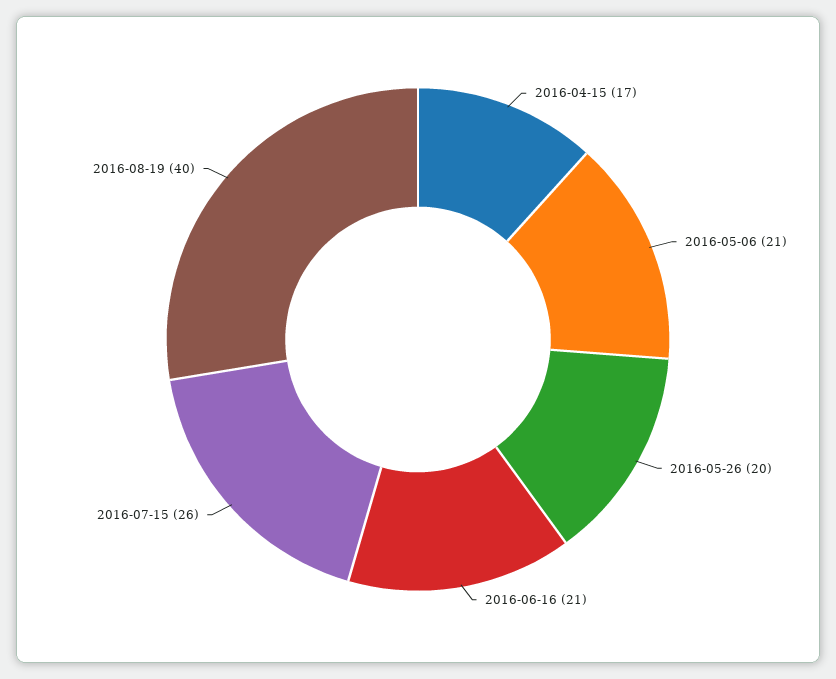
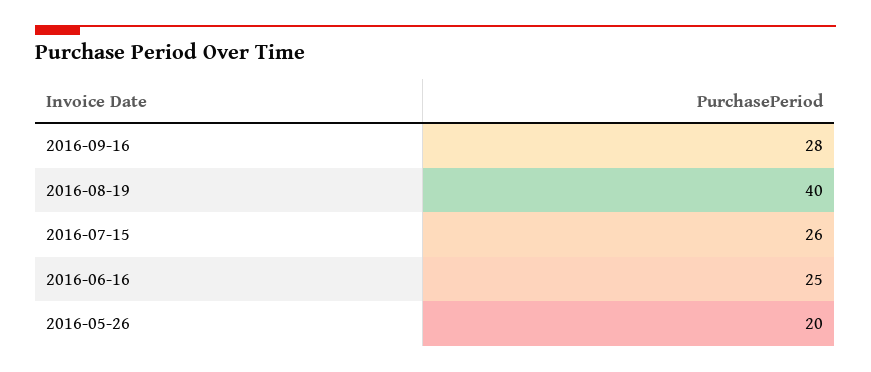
2016-04-15: 17 -> none
2016-05-06: 21 -> none
2016-06-16: 21 -> 25
2016-09-16: none -> 28

